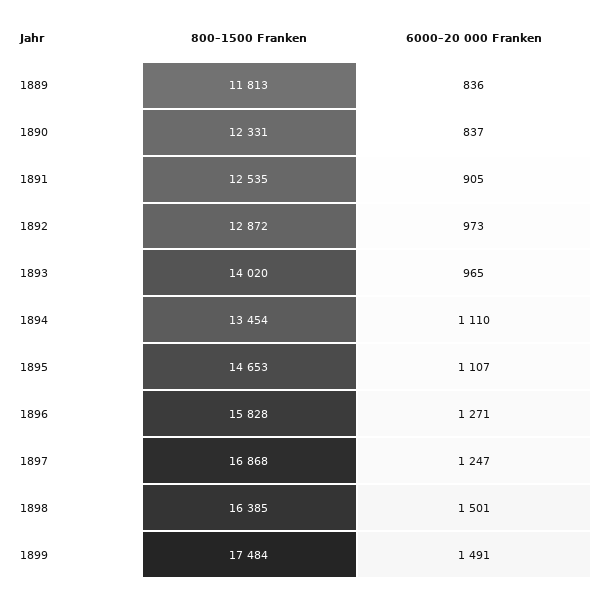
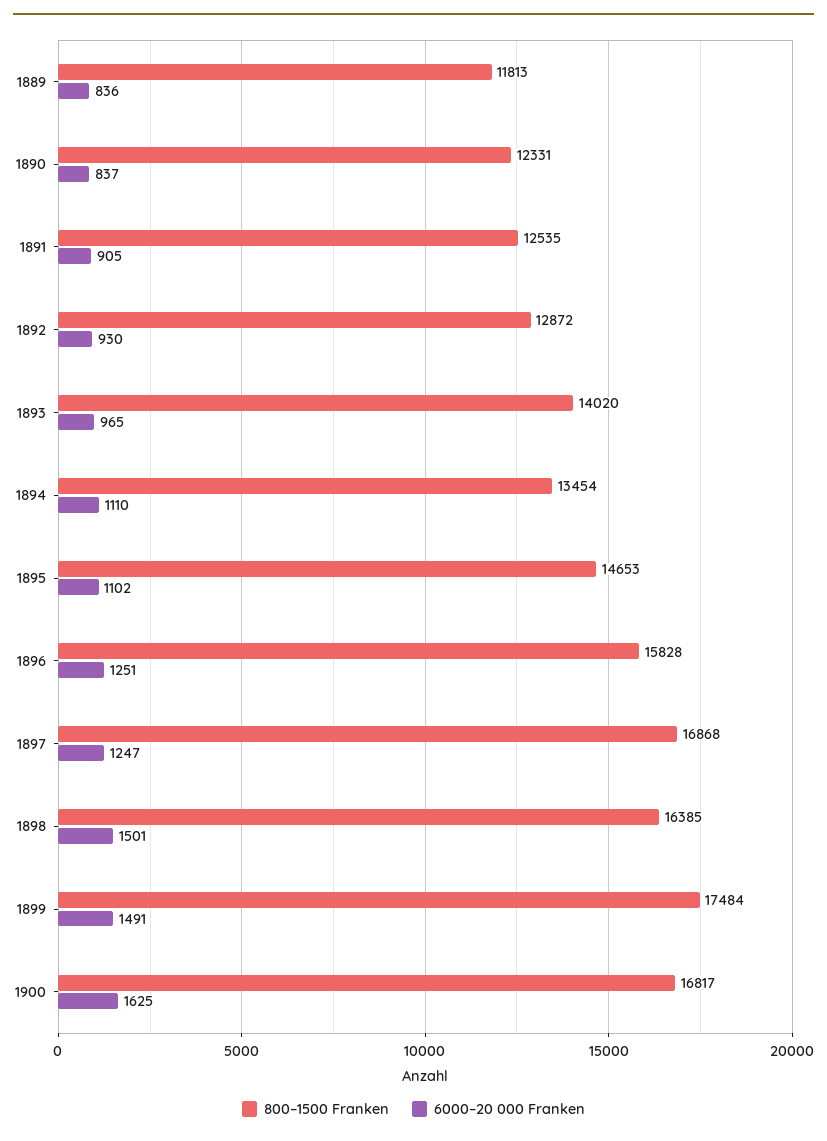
6000–20 000 Franken, 1892: 973 -> 930
6000–20 000 Franken, 1895: 1107 -> 1102
6000–20 000 Franken, 1896: 1271 -> 1251
800–1500 Franken, 1900: none -> 16817
6000–20 000 Franken, 1900: none -> 1625

